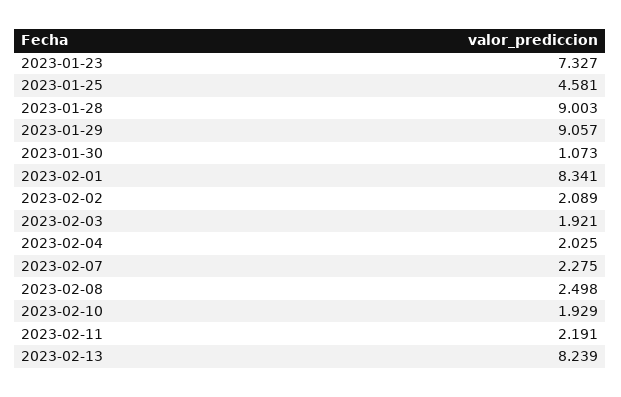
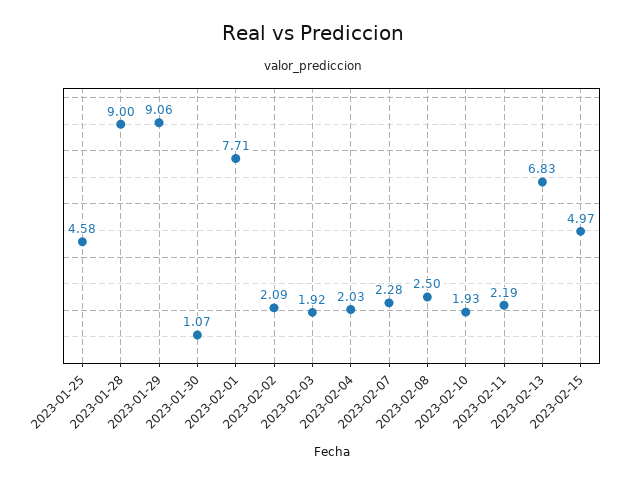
2023-01-23: 7.327 -> none
2023-02-01: 8.341 -> 7.71
2023-02-13: 8.239 -> 6.83
2023-02-15: none -> 4.97

